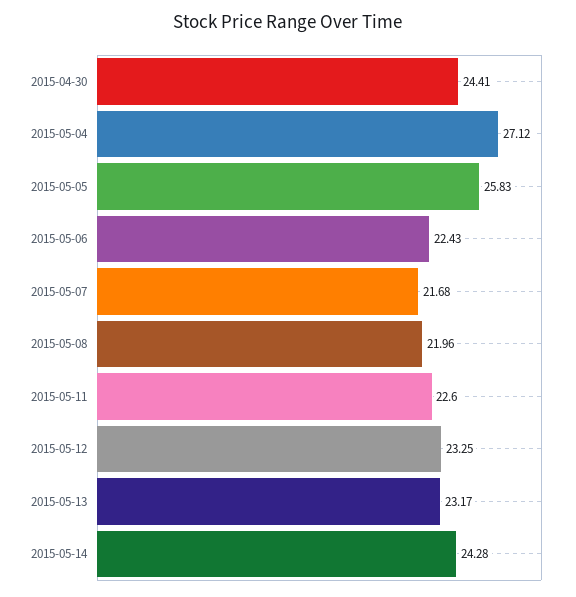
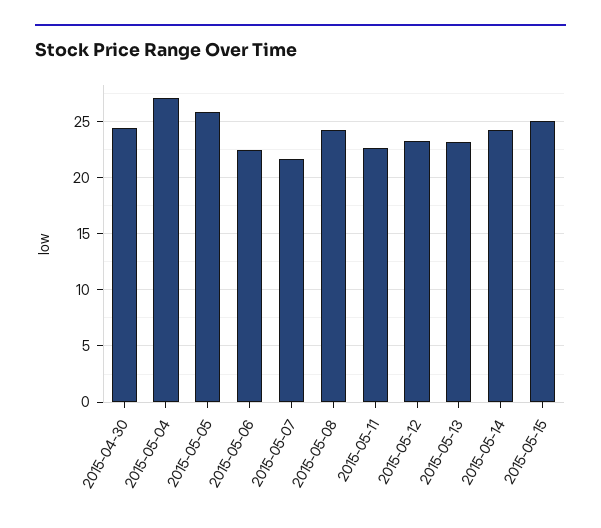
2015-05-08: 21.96 -> 24
2015-05-15: none -> 25

